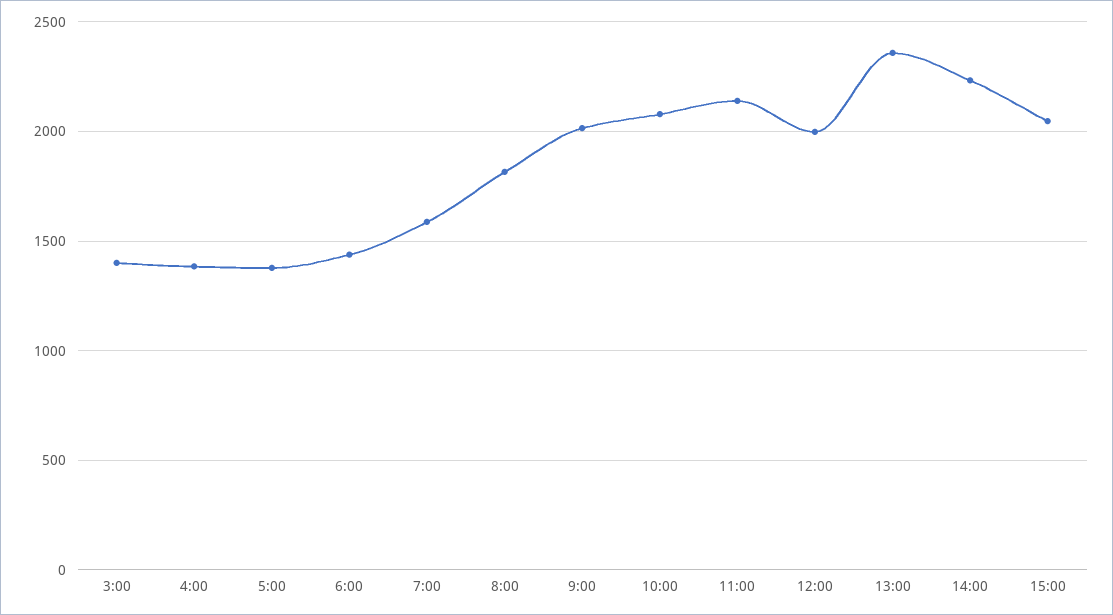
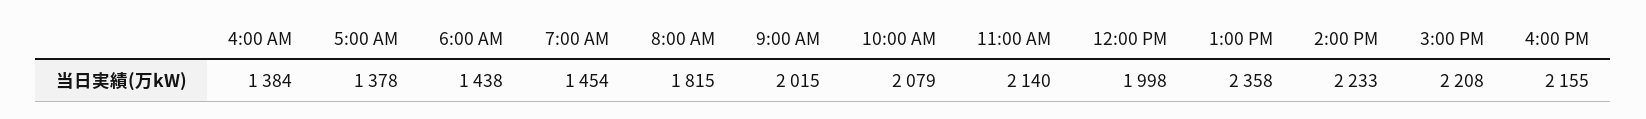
3:00: 1400 -> none
7:00: 1600 -> 1454
15:00: 2050 -> 2208
4:00 PM: none -> 2155

